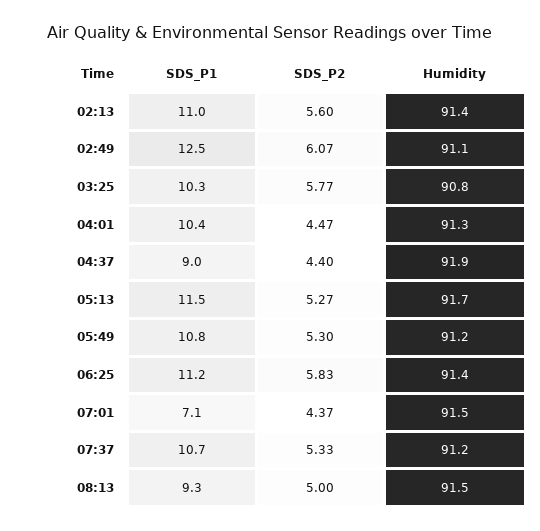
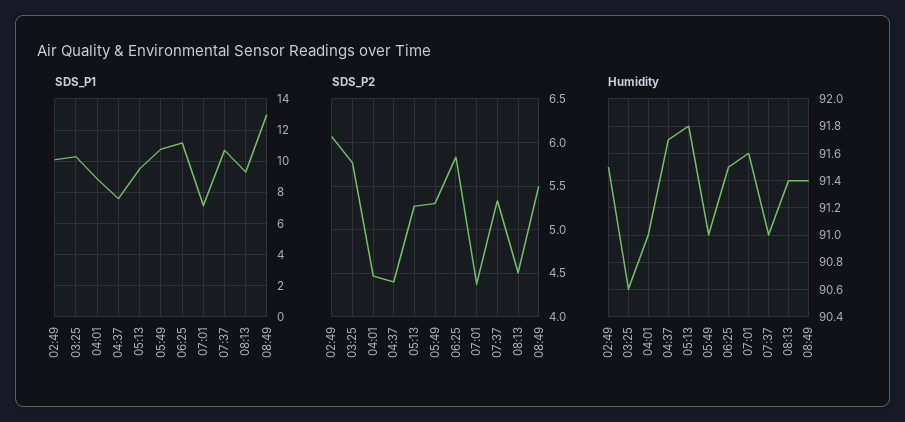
SDS_P1, 02:13: 11 -> none
SDS_P2, 02:13: 5.6 -> none
Humidity, 02:13: 91.4 -> none
SDS_P1, 02:49: 12.5 -> 10
Humidity, 02:49: 91.1 -> 91.5
Humidity, 03:25: 90.8 -> 90.6
SDS_P1, 04:01: 10.4 -> 9
Humidity, 04:01: 91.3 -> 91
SDS_P1, 04:37: 9 -> 7.5
Humidity, 04:37: 91.9 -> 91.7
SDS_P1, 05:13: 11.5 -> 9.5
Humidity, 05:13: 91.7 -> 91.8
Humidity, 05:49: 91.2 -> 91
Humidity, 06:25: 91.4 -> 91.5
Humidity, 07:01: 91.5 -> 91.6
Humidity, 07:37: 91.2 -> 91
SDS_P2, 08:13: 5 -> 4.5
Humidity, 08:13: 91.5 -> 91.4
SDS_P1, 08:49: none -> 13
SDS_P2, 08:49: none -> 5.5
Humidity, 08:49: none -> 91.4

